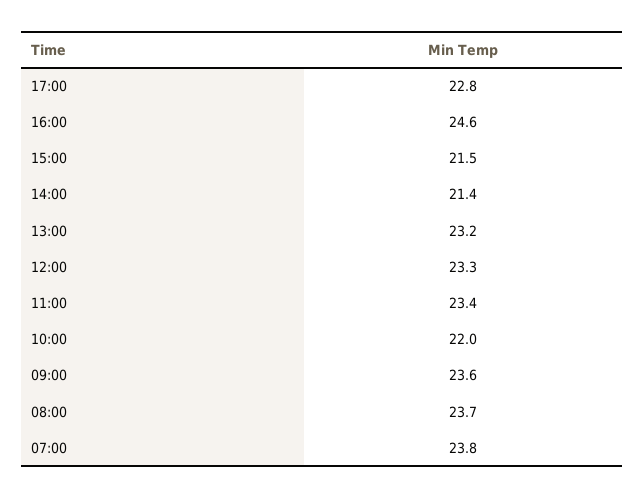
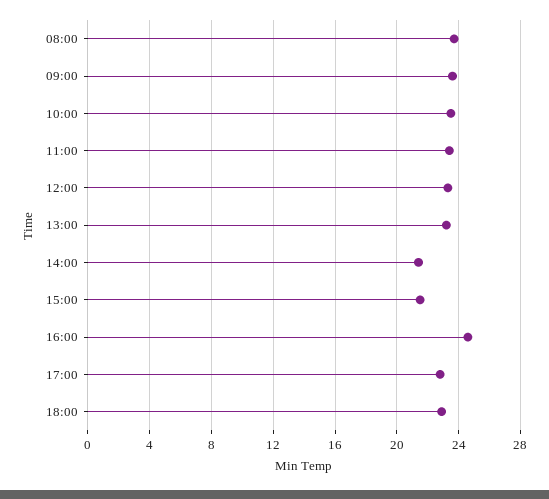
10:00: 22 -> 23.5
07:00: 23.8 -> none
18:00: none -> 23

